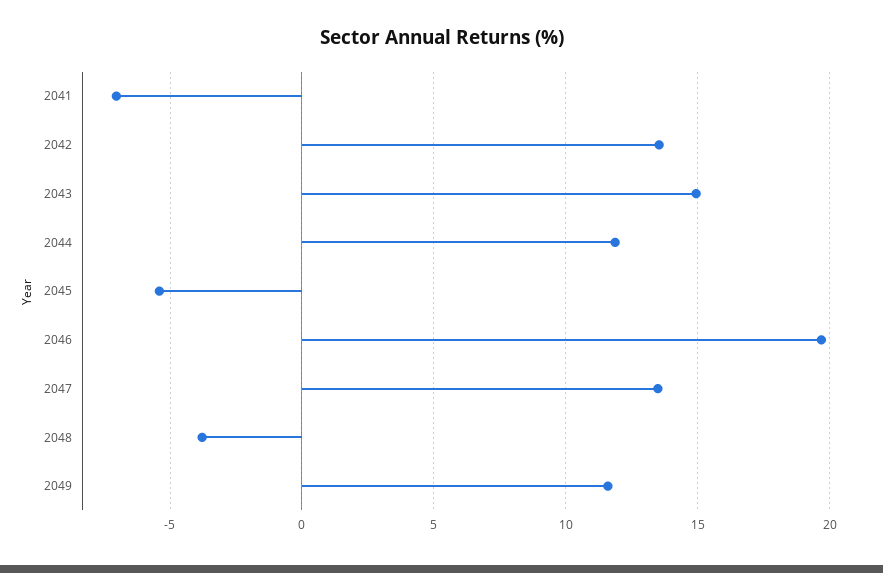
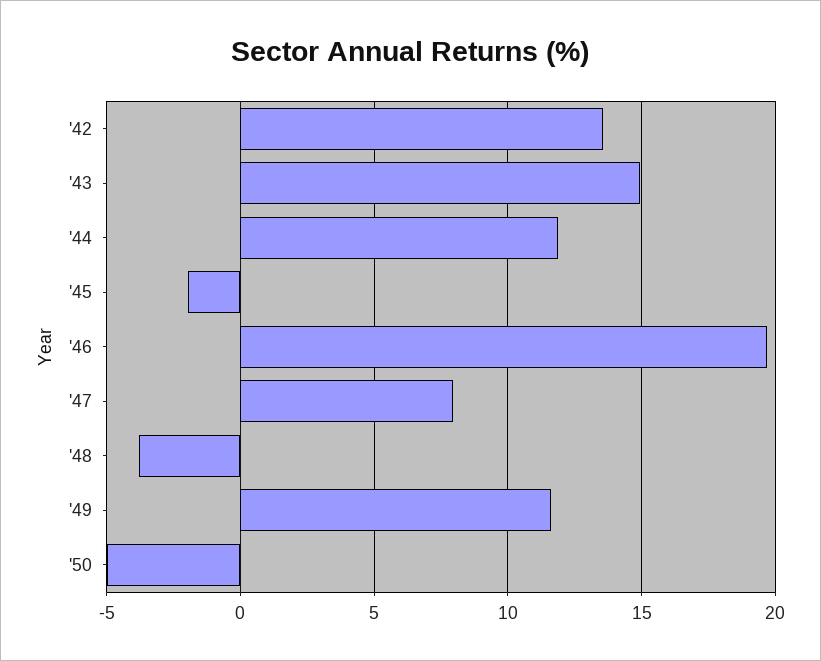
2041: -7 -> none
2045: -5.5 -> -2
2047: 13.5 -> 8
'50: none -> -5

